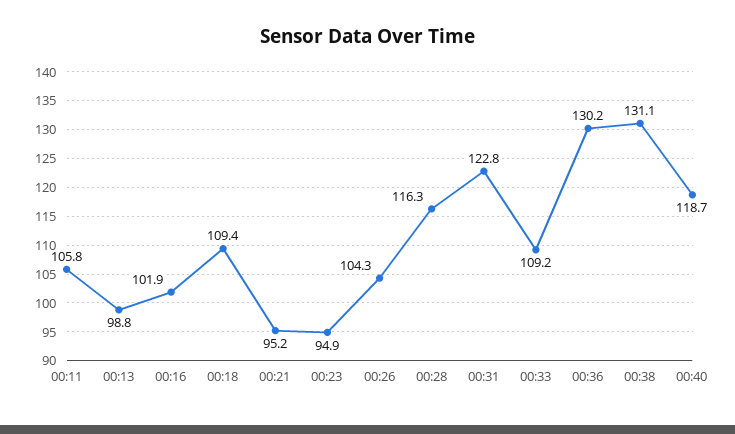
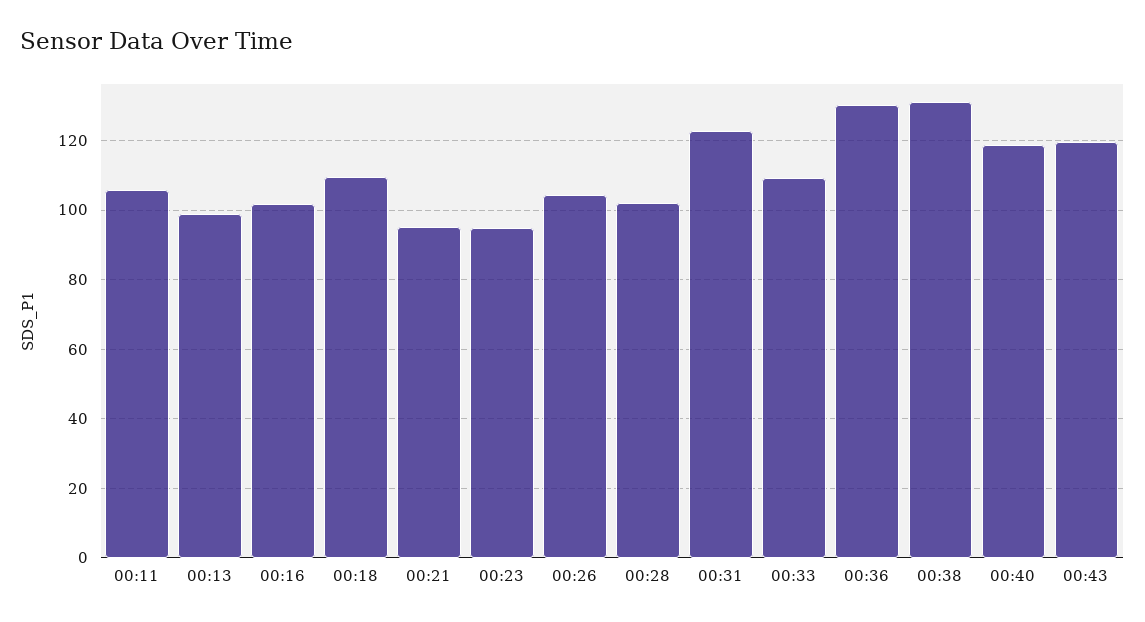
00:28: 116.3 -> 102
00:43: none -> 120

